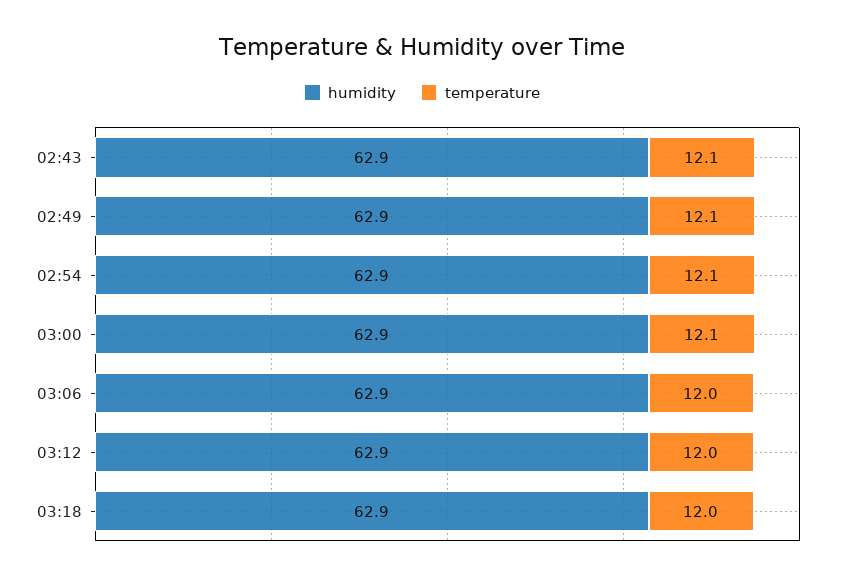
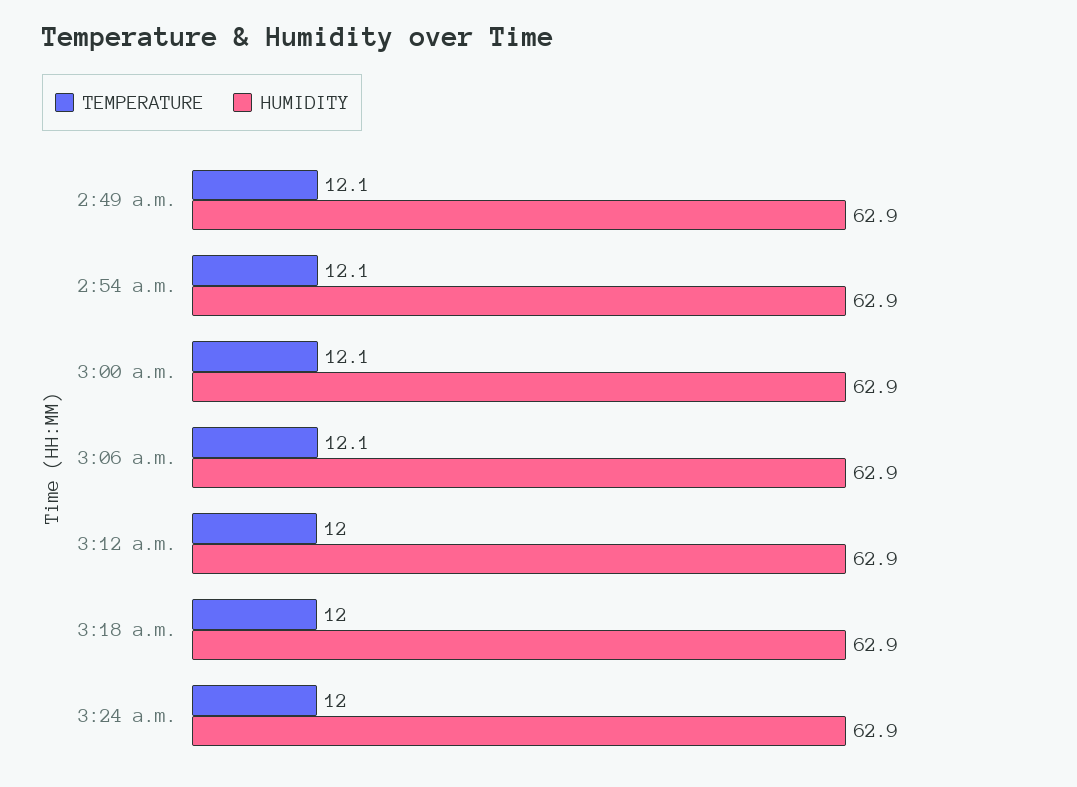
humidity, 02:43: 62.9 -> none
temperature, 02:43: 12.1 -> none
temperature, 03:06: 12 -> 12.1
temperature, 3:24 a.m.: none -> 12
humidity, 3:24 a.m.: none -> 62.9

